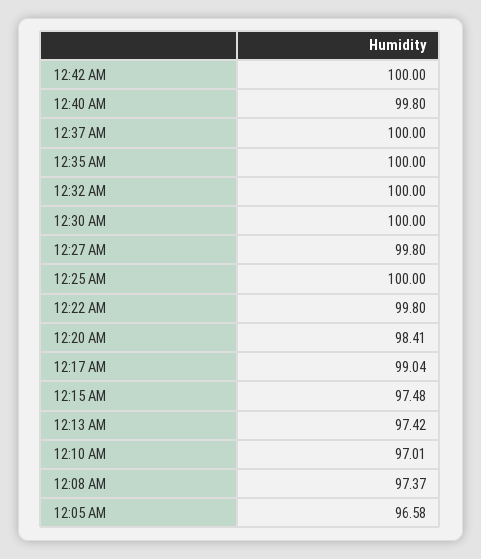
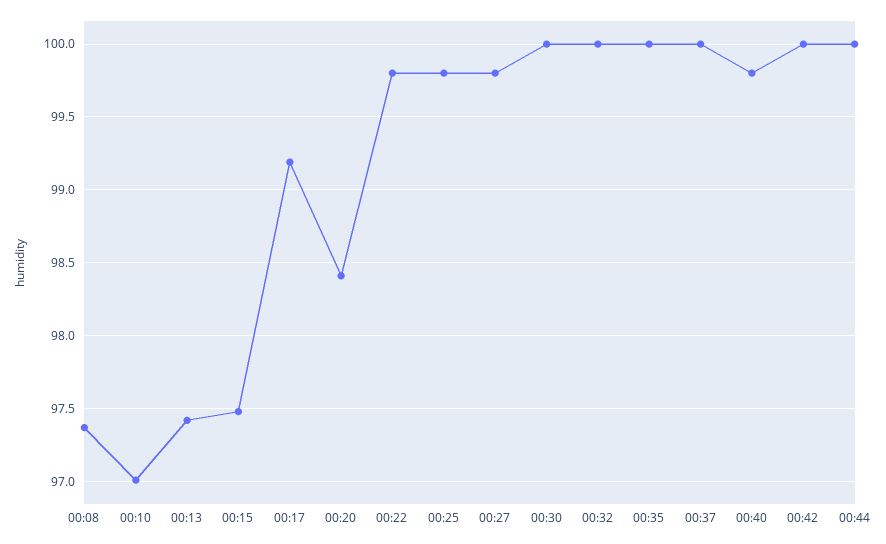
12:25 AM: 100 -> 99.8
12:17 AM: 99.04 -> 99.2
12:05 AM: 96.58 -> none
00:44: none -> 100

